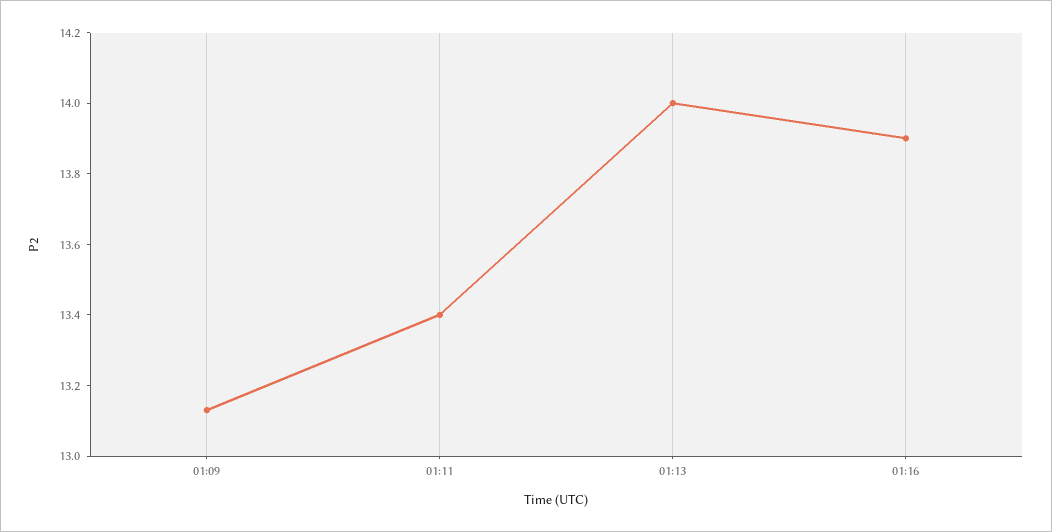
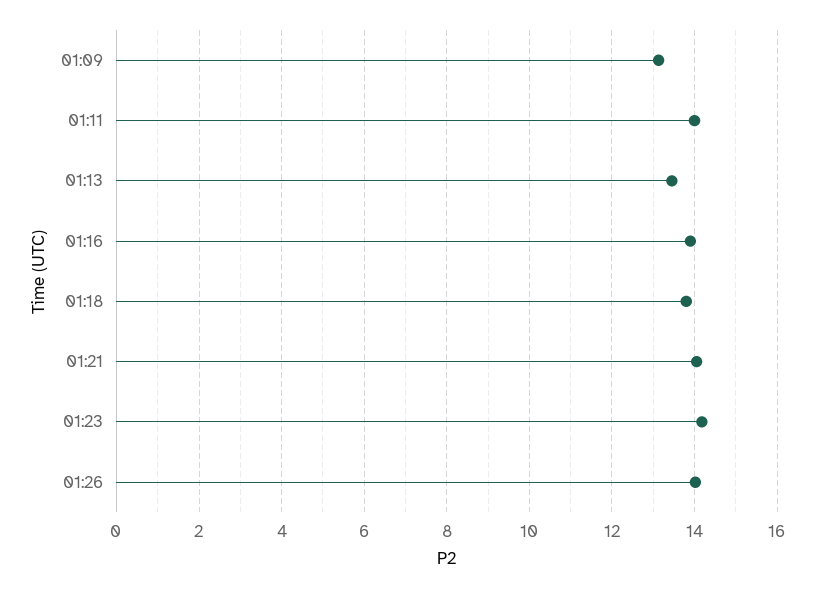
01:11: 13.4 -> 14
01:13: 14 -> 13.4
01:18: none -> 13.8
01:21: none -> 14
01:23: none -> 14.2
01:26: none -> 14

